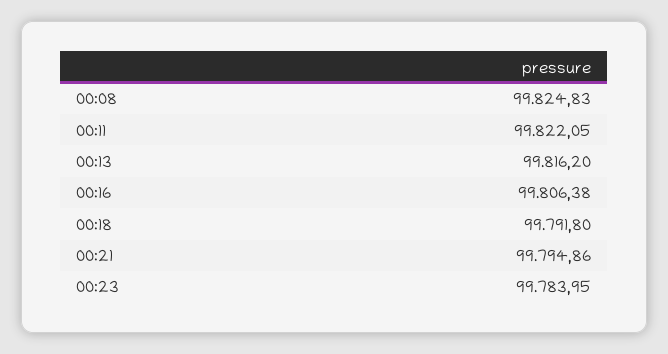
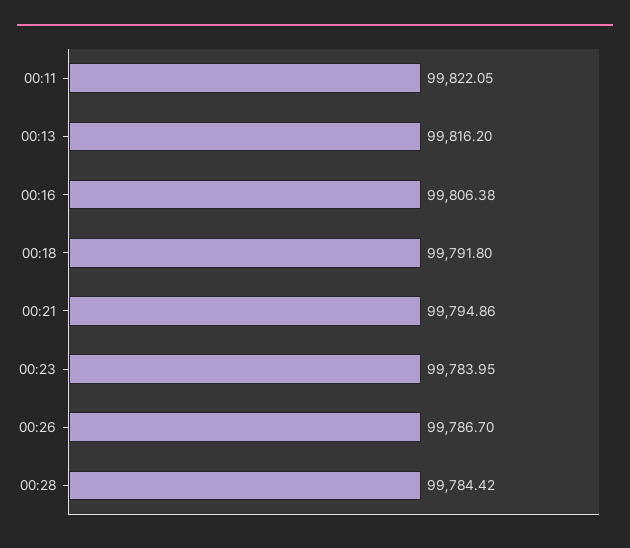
00:08: 99824.83 -> none
00:26: none -> 99786.7
00:28: none -> 99784.42

